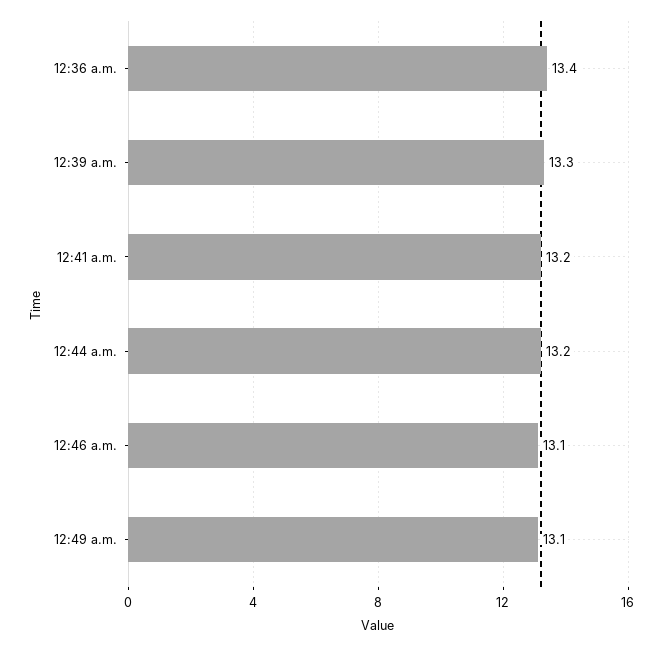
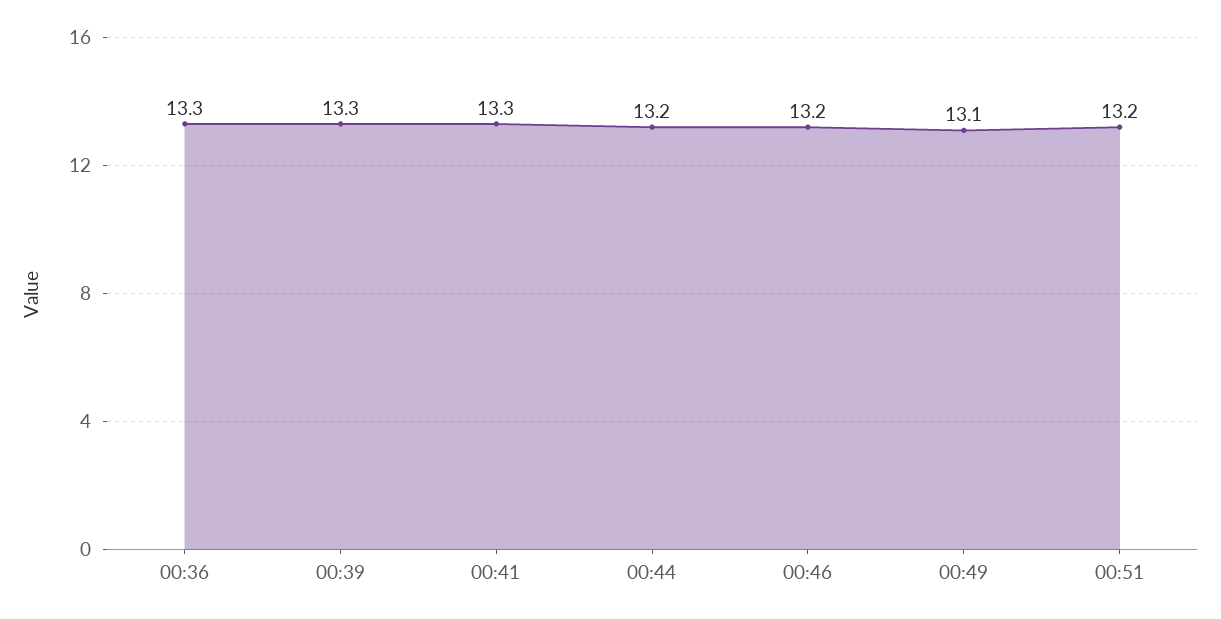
12:36 a.m.: 13.4 -> 13.3
12:41 a.m.: 13.2 -> 13.3
12:46 a.m.: 13.1 -> 13.2
00:51: none -> 13.2

